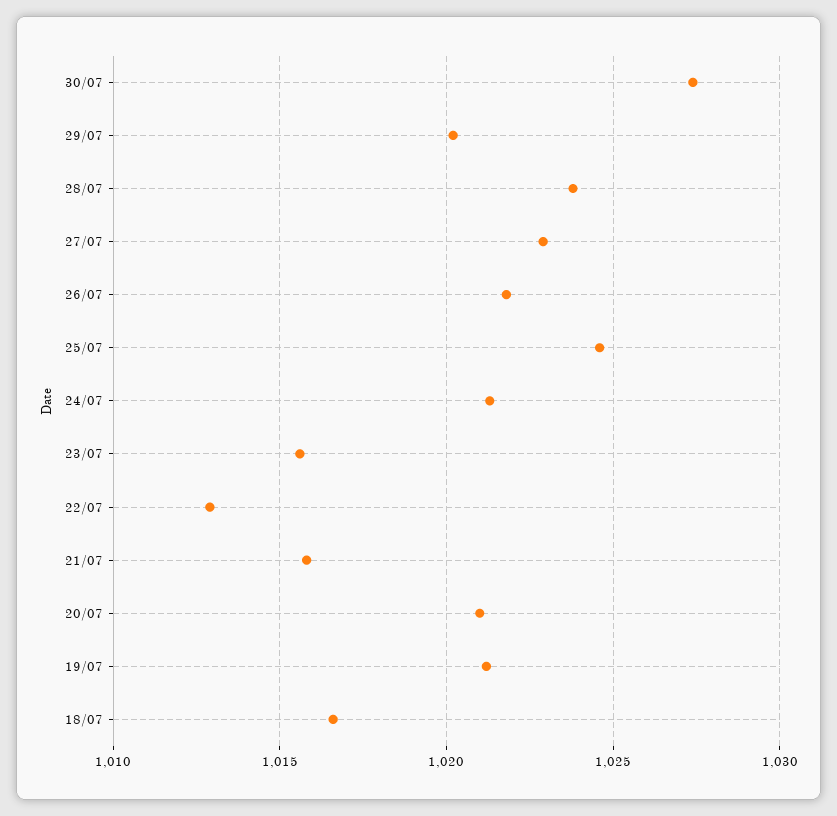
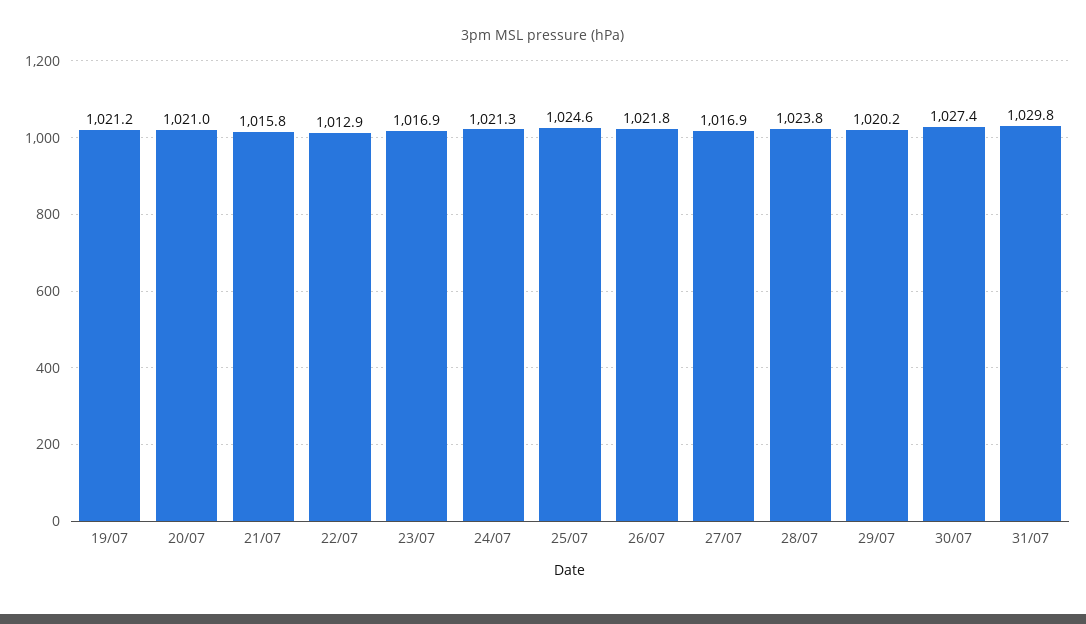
27/07: 1023 -> 1016.9
23/07: 1015.5 -> 1016.9
18/07: 1016.5 -> none
31/07: none -> 1029.8

